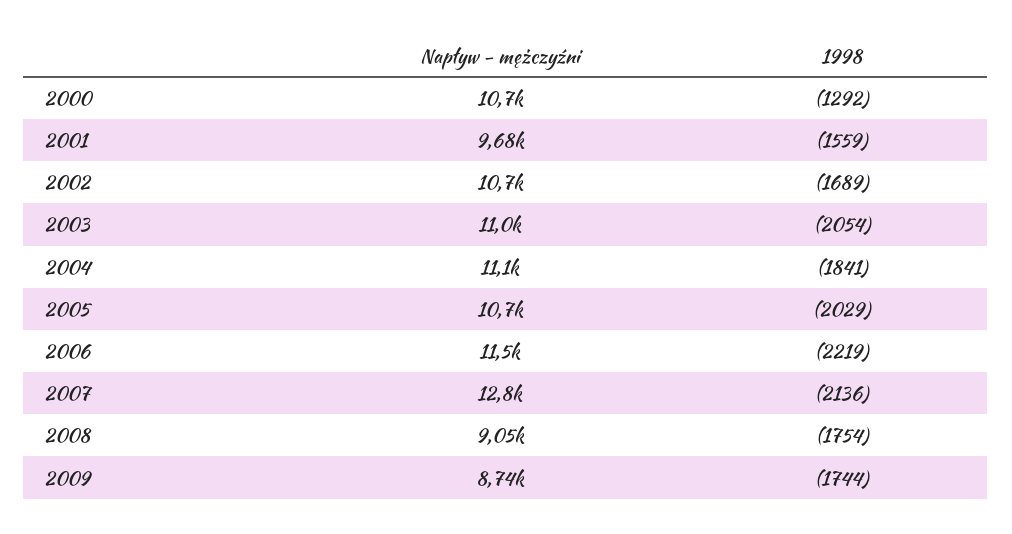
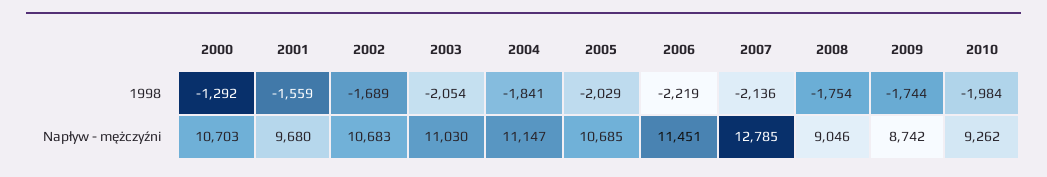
1998, 2010: none -> -1984
Napływ - mężczyźni, 2010: none -> 9262

